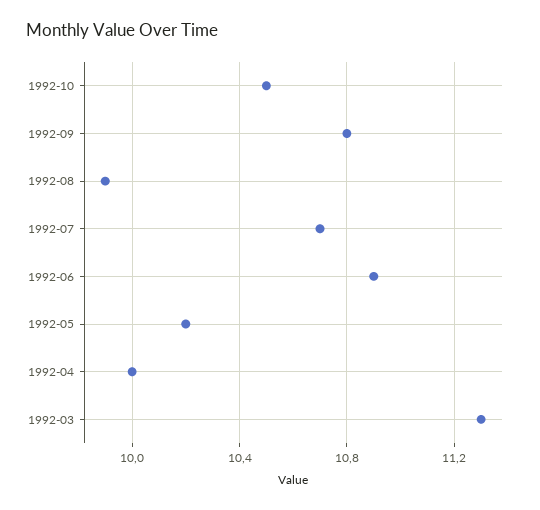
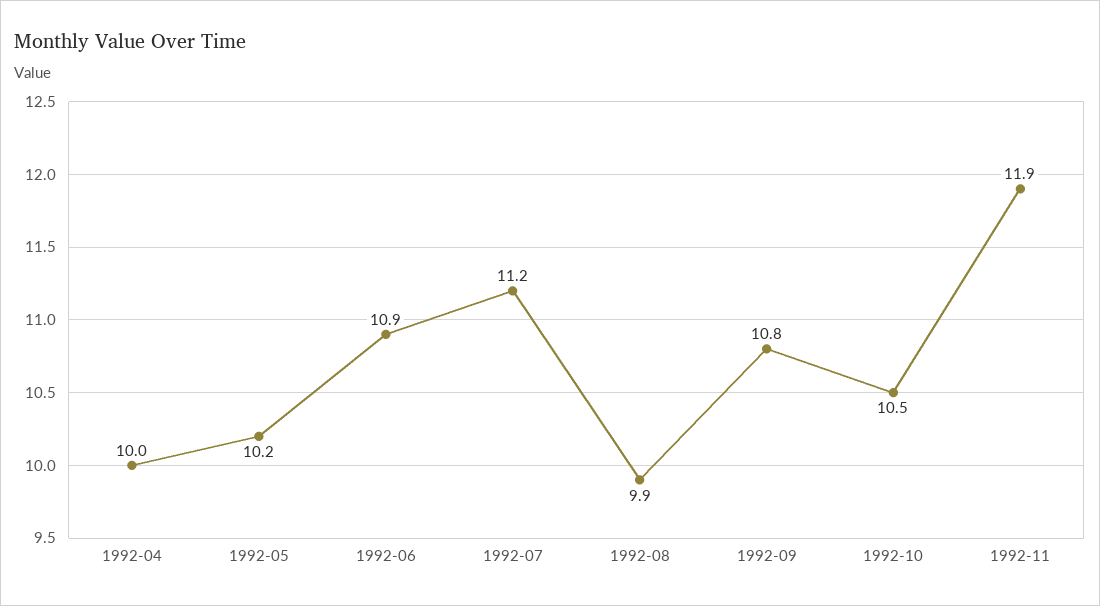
1992-07: 10.7 -> 11.2
1992-03: 11.3 -> none
1992-11: none -> 11.9

